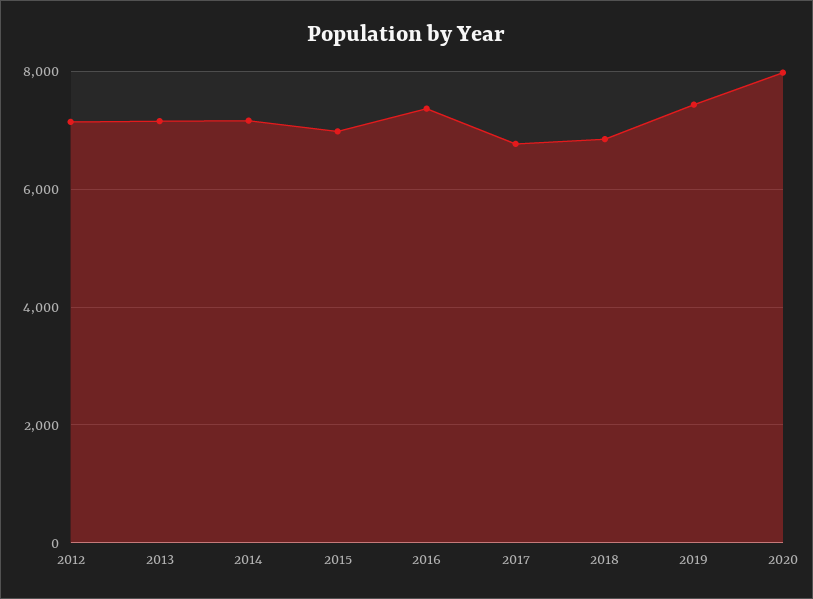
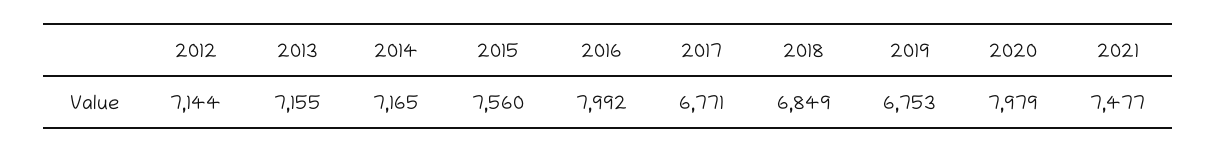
2015: 7000 -> 7560
2016: 7400 -> 7992
2019: 7400 -> 6753
2021: none -> 7477

